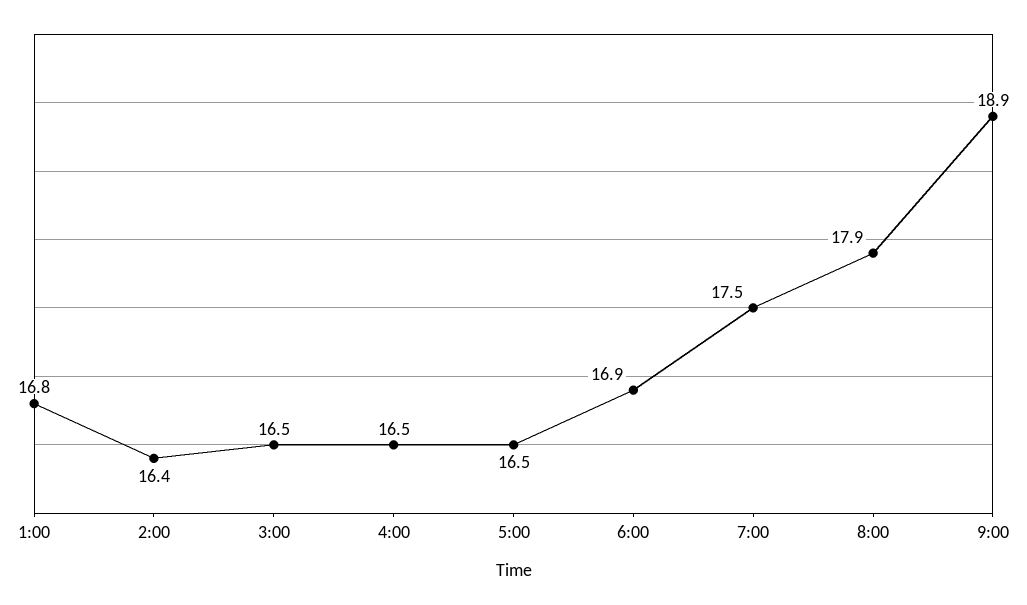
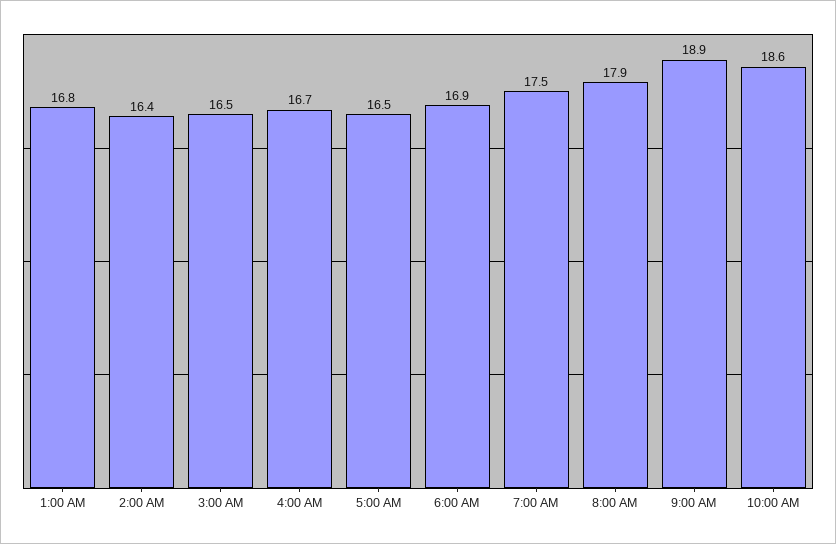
4:00: 16.5 -> 16.7
10:00 AM: none -> 18.6

